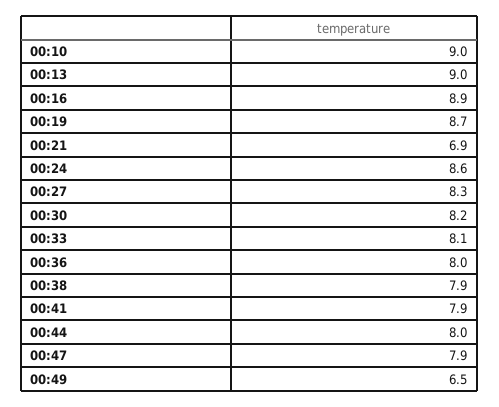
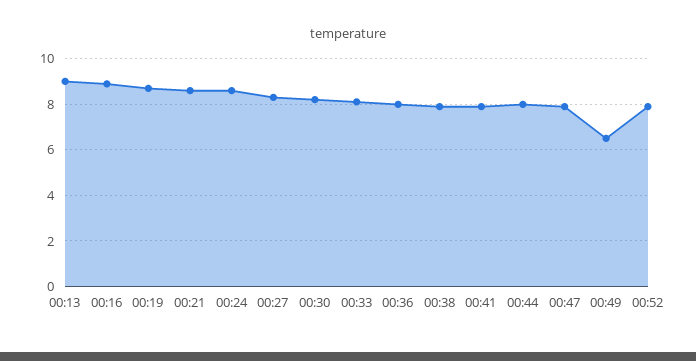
00:10: 9 -> none
00:21: 6.9 -> 8.5
00:52: none -> 8

